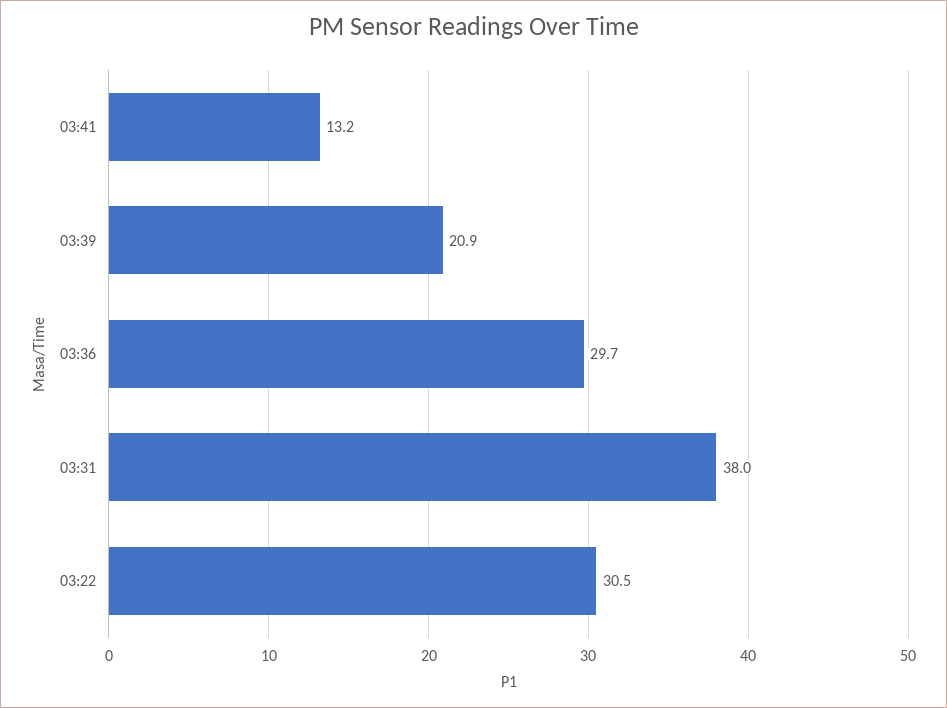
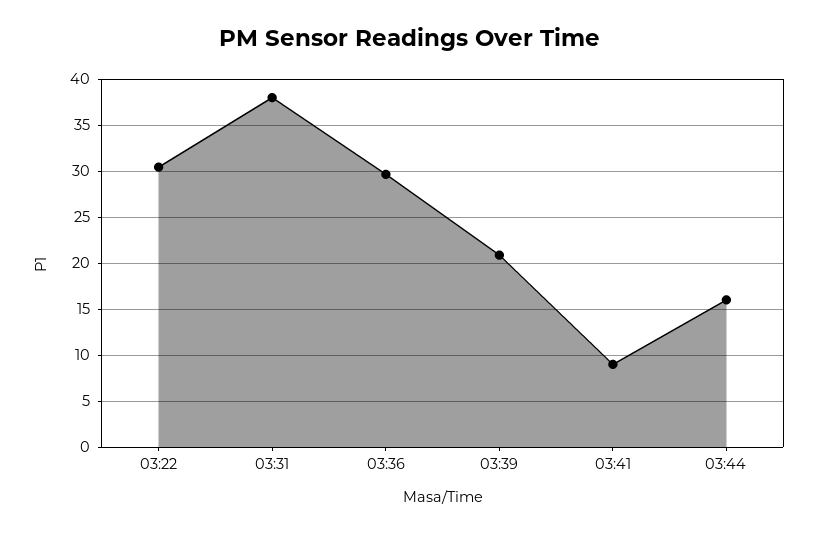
03:41: 13.2 -> 9
03:44: none -> 16

